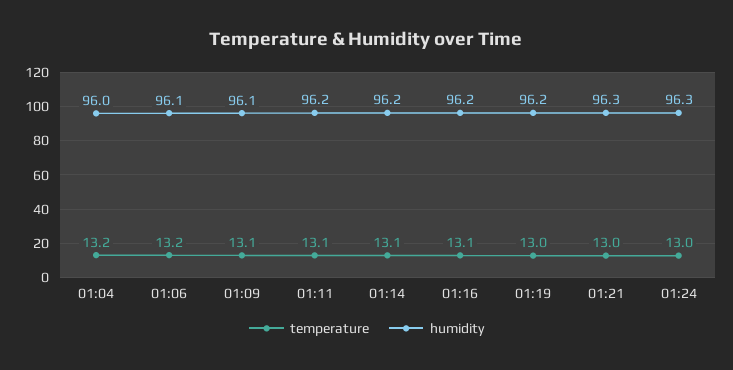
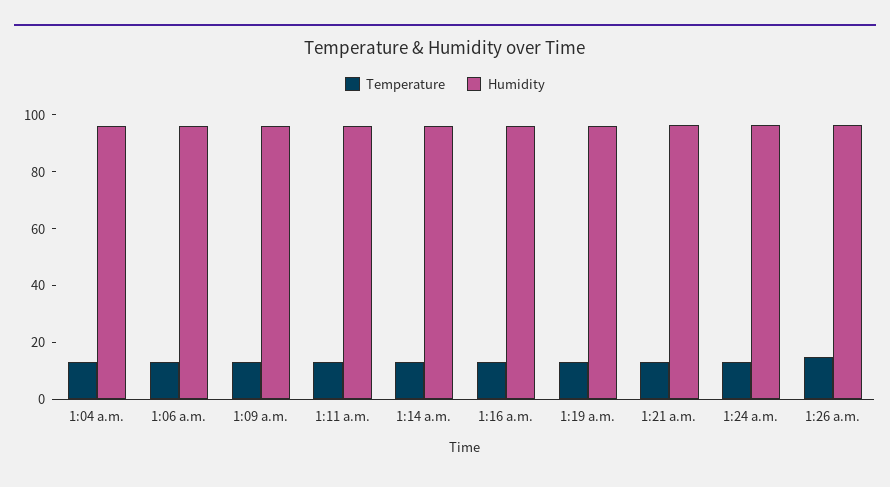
temperature, 1:26 a.m.: none -> 15
humidity, 1:26 a.m.: none -> 95

